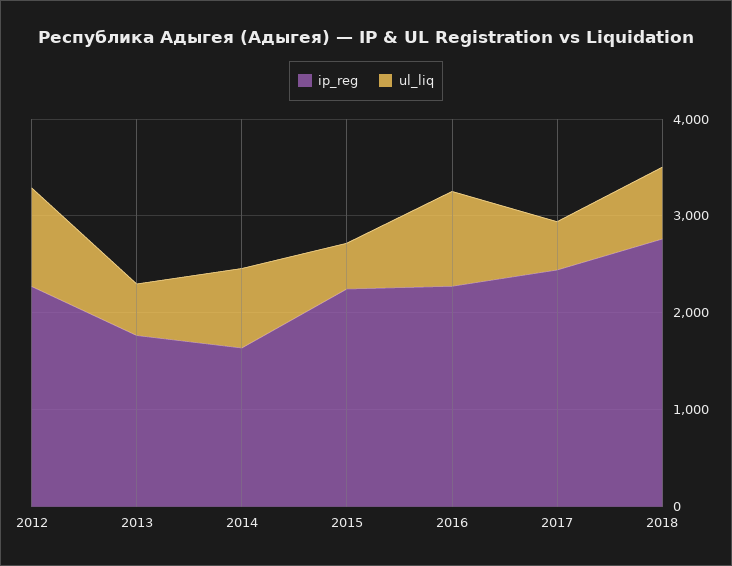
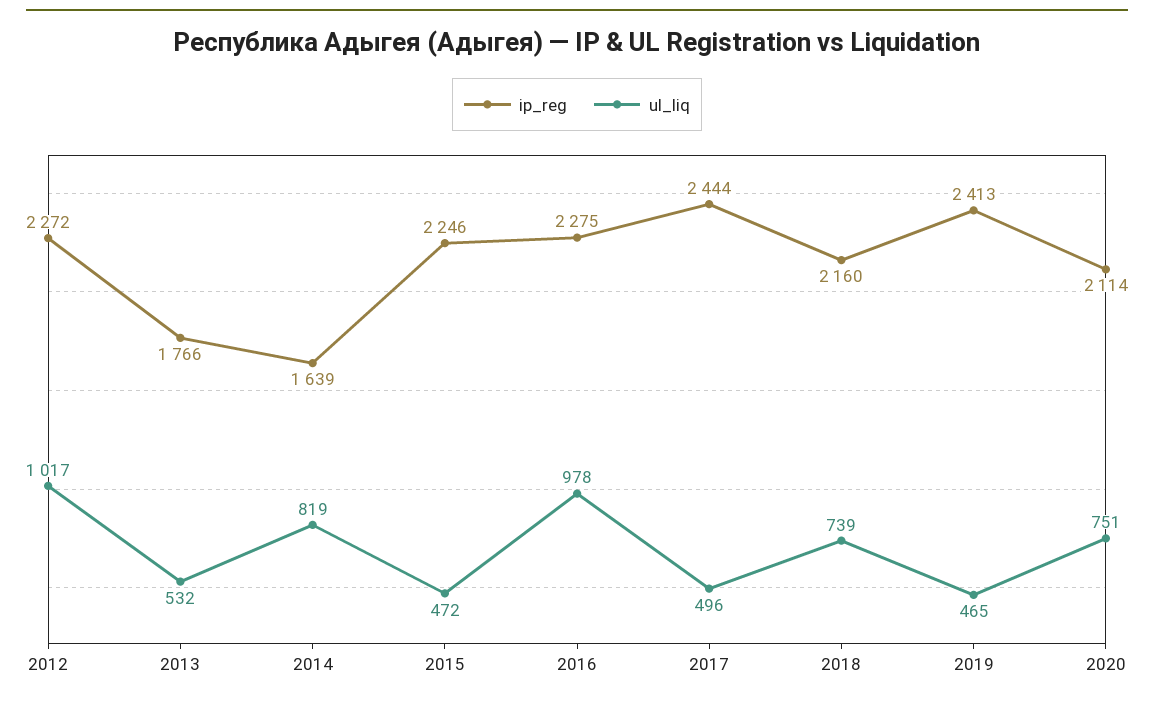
ip_reg, 2018: 2800 -> 2160
ip_reg, 2019: none -> 2413
ul_liq, 2019: none -> 465
ip_reg, 2020: none -> 2114
ul_liq, 2020: none -> 751

